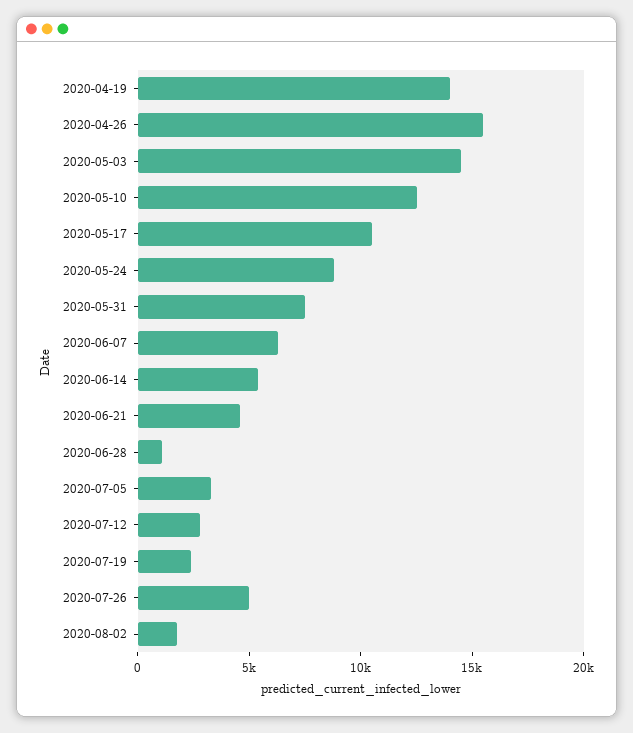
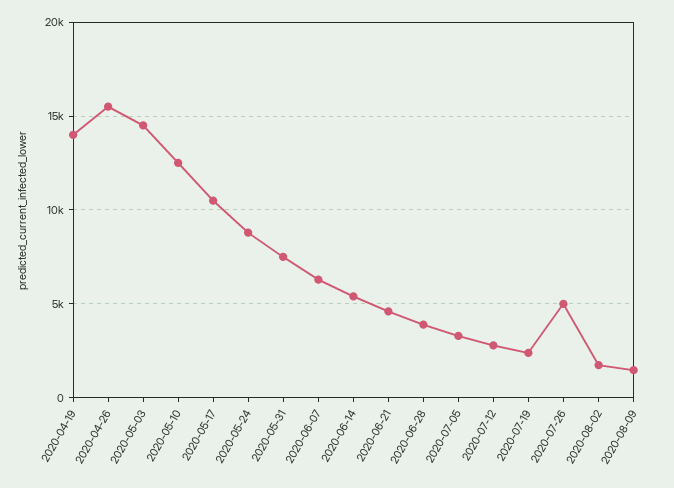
2020-06-28: 1000 -> 4000
2020-08-09: none -> 1500

